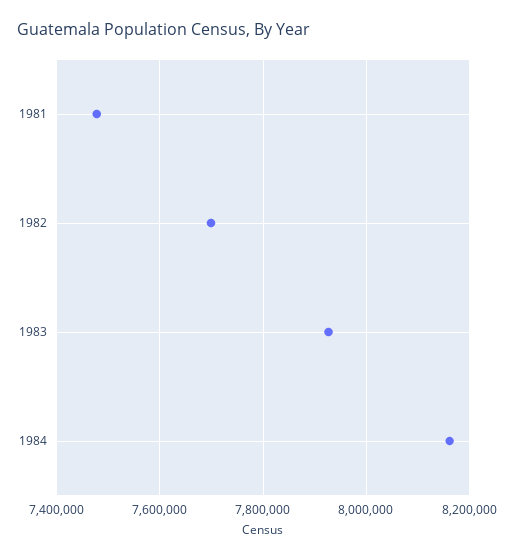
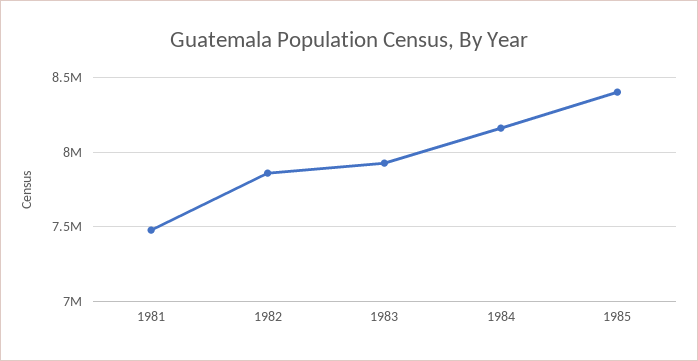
1982: 7700000 -> 7850000
1985: none -> 8400000

